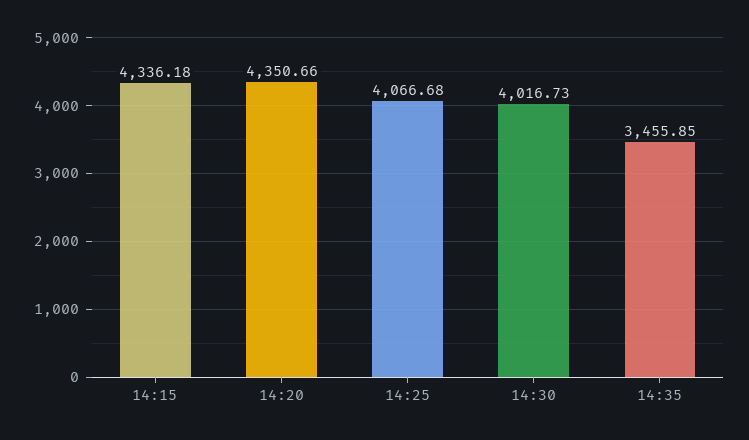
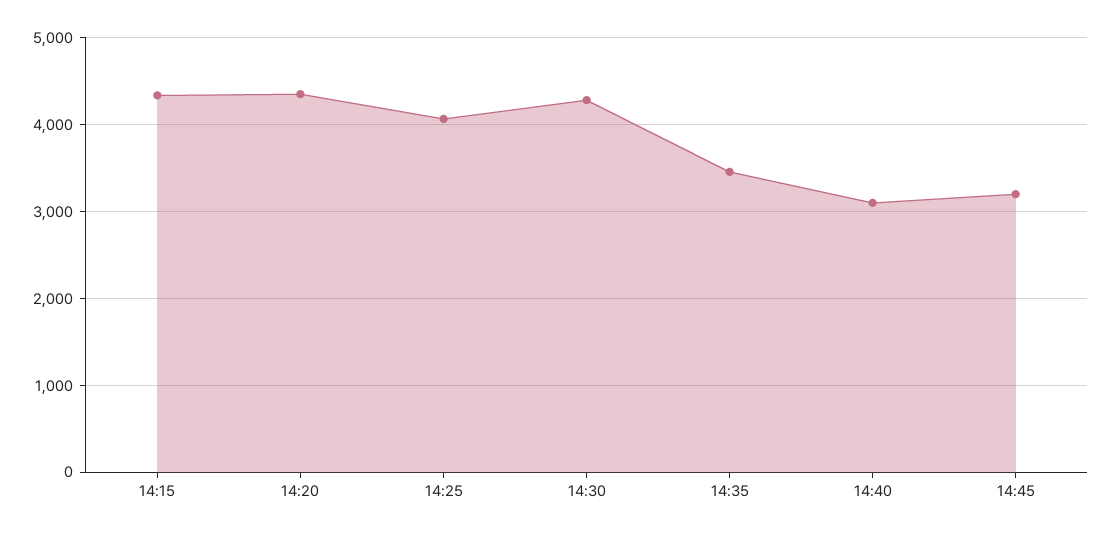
14:30: 4016.73 -> 4300
14:40: none -> 3100
14:45: none -> 3200

